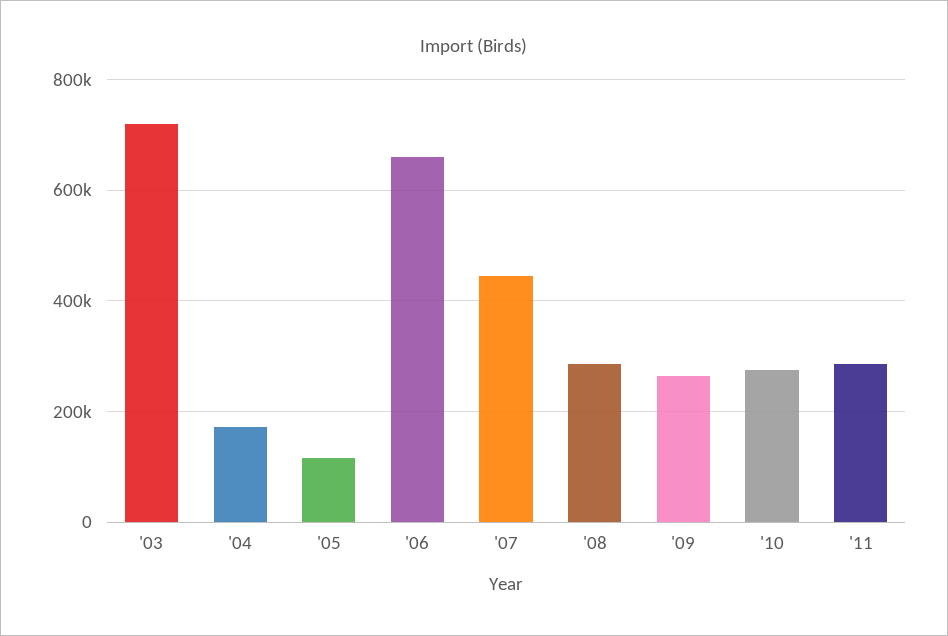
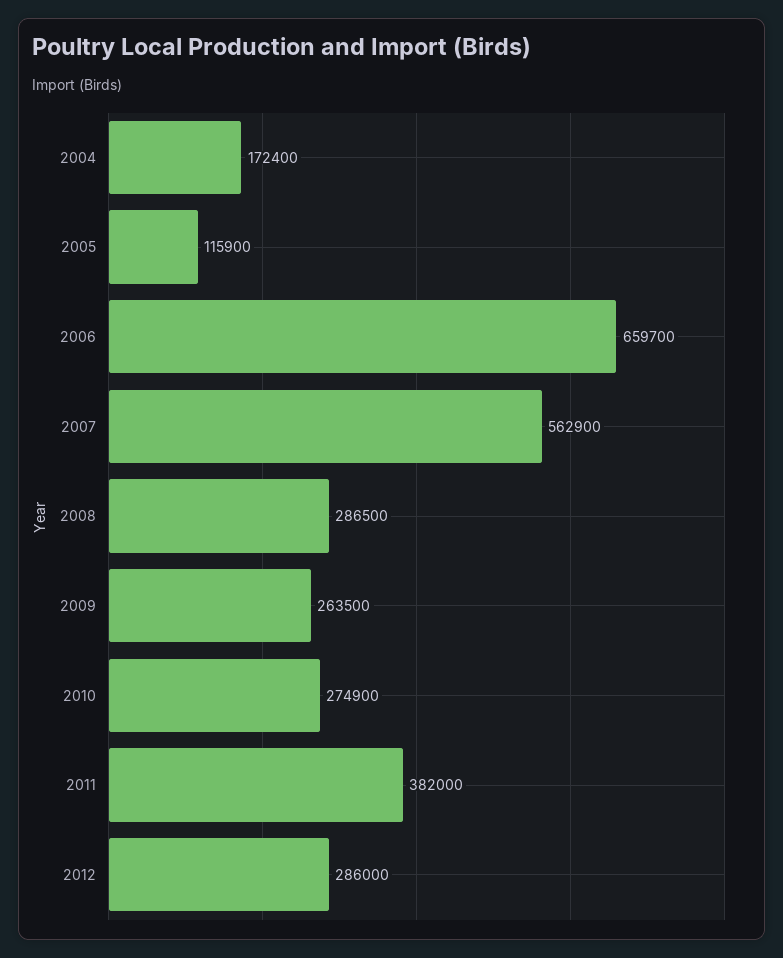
'03: 720000 -> none
'07: 440000 -> 562900
'11: 280000 -> 382000
2012: none -> 286000

